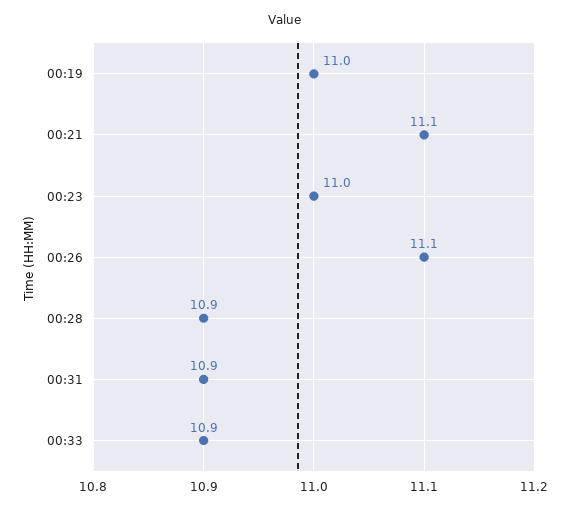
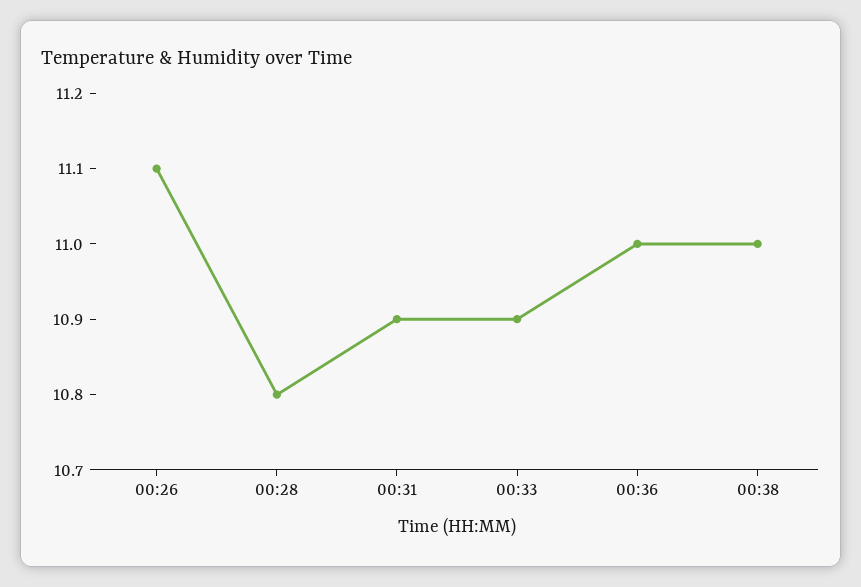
00:19: 11 -> none
00:21: 11.1 -> none
00:23: 11 -> none
00:28: 10.9 -> 10.8
00:36: none -> 11
00:38: none -> 11

